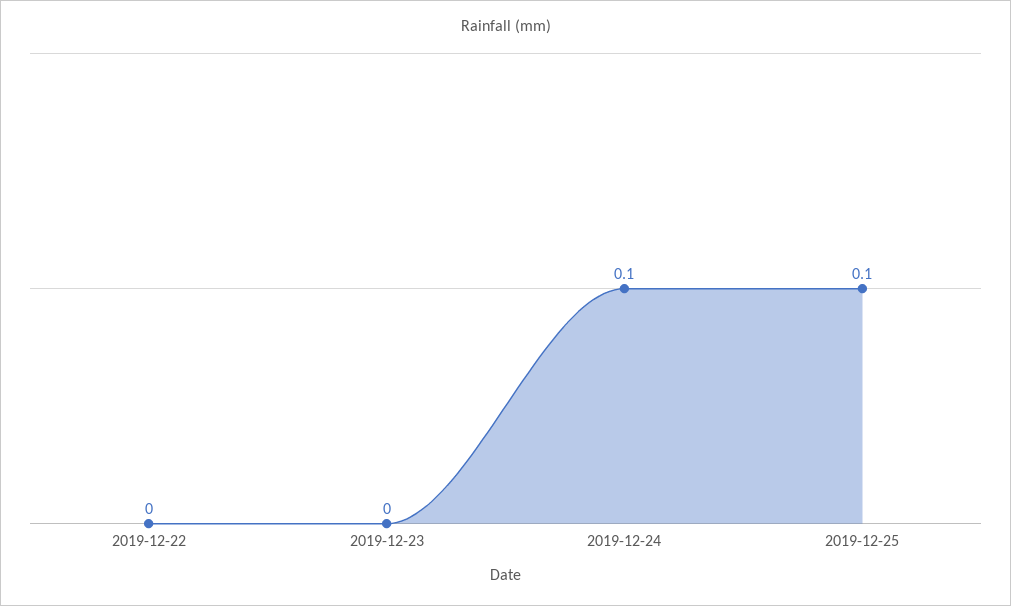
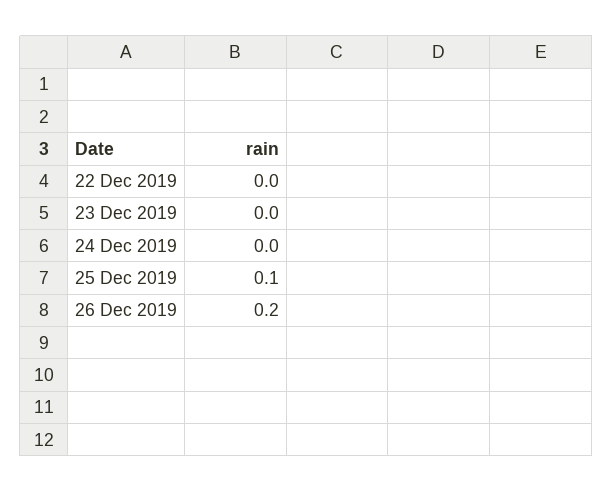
2019-12-24: 0.1 -> 0
26 Dec 2019: none -> 0.2

